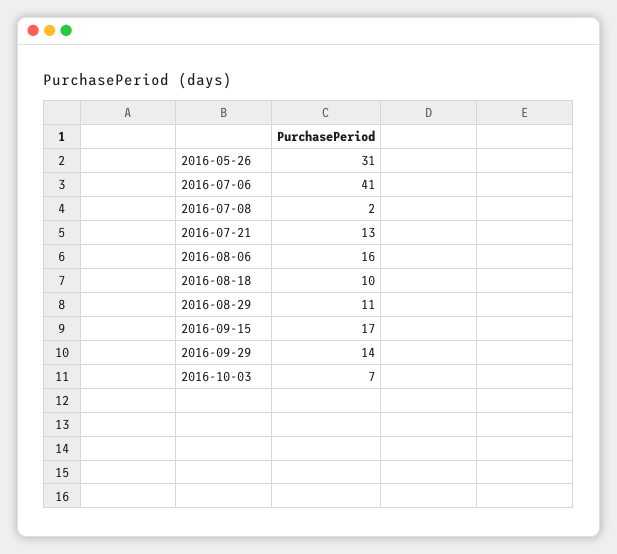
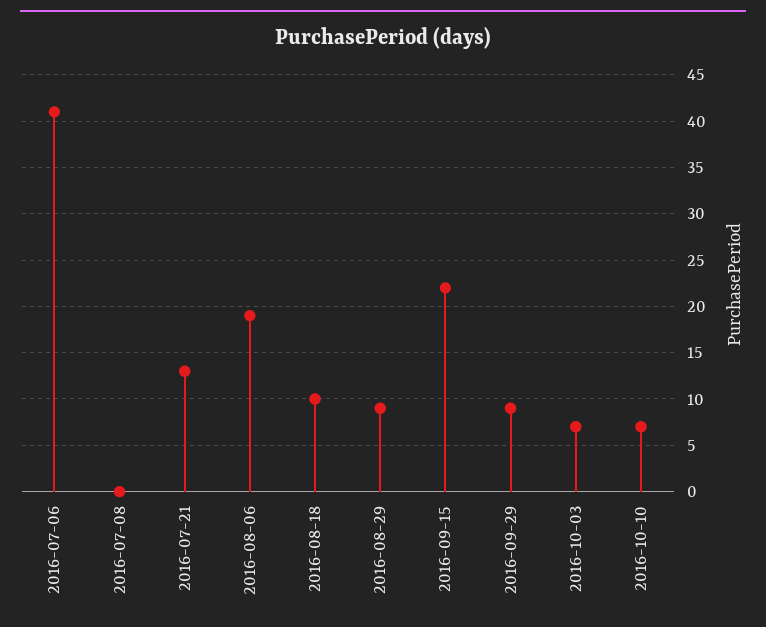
2016-05-26: 31 -> none
2016-07-08: 2 -> 0
2016-08-06: 16 -> 19
2016-08-29: 11 -> 9
2016-09-15: 17 -> 22
2016-09-29: 14 -> 9
2016-10-10: none -> 7

